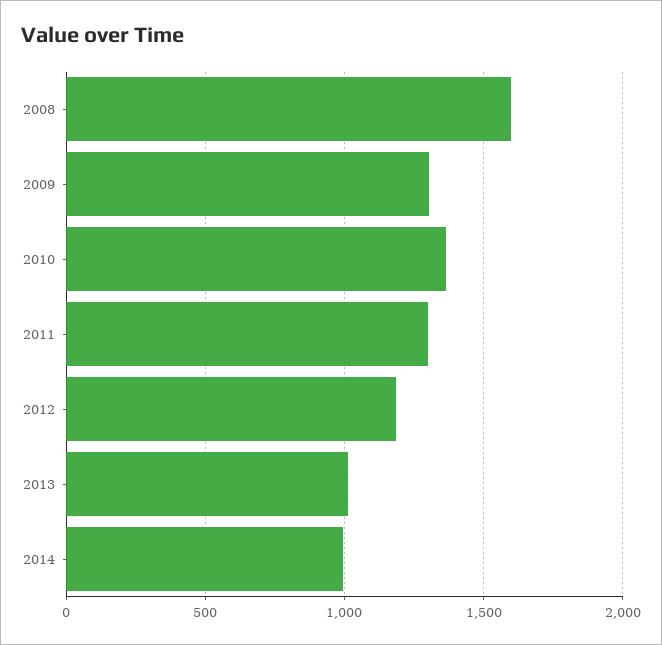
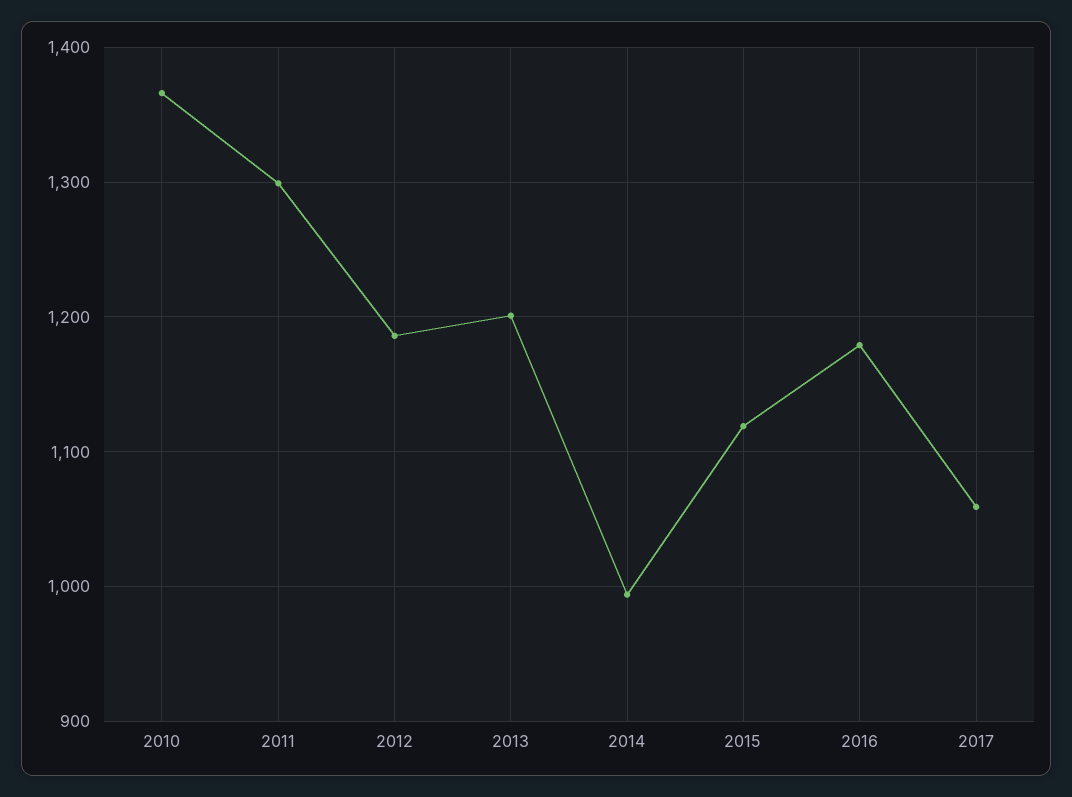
2008: 1600 -> none
2009: 1300 -> none
2013: 1000 -> 1200
2015: none -> 1120
2016: none -> 1180
2017: none -> 1060

